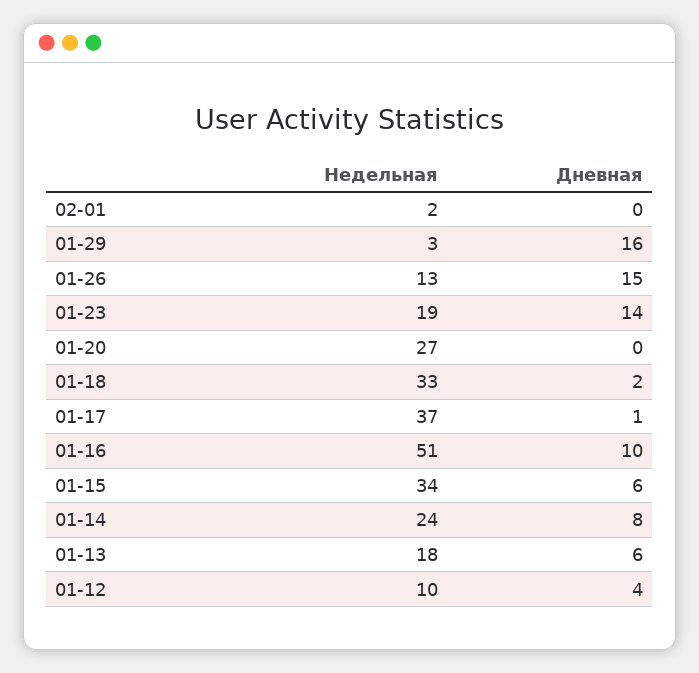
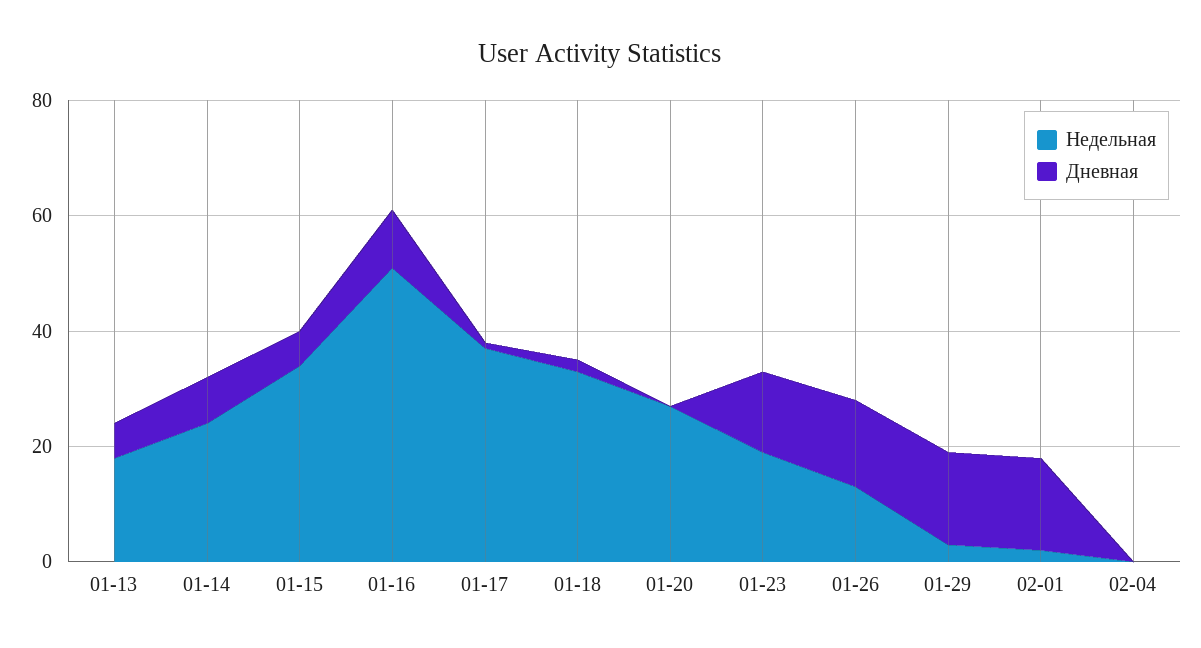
Дневная, 02-01: 0 -> 15
Недельная, 01-12: 10 -> none
Дневная, 01-12: 4 -> none
Недельная, 02-04: none -> 0
Дневная, 02-04: none -> 0

